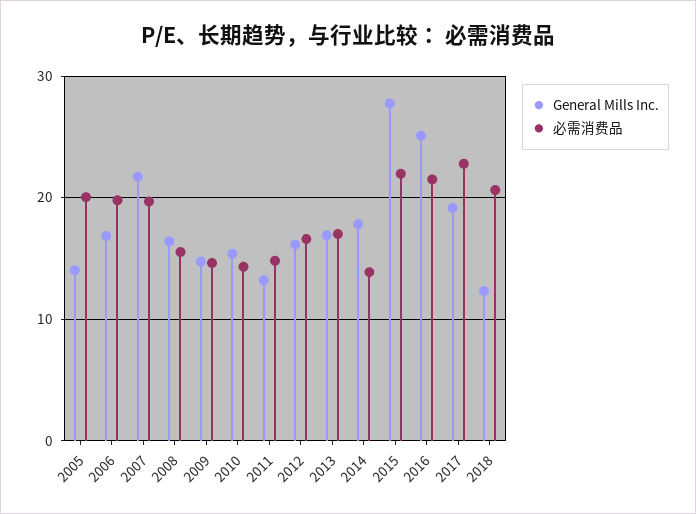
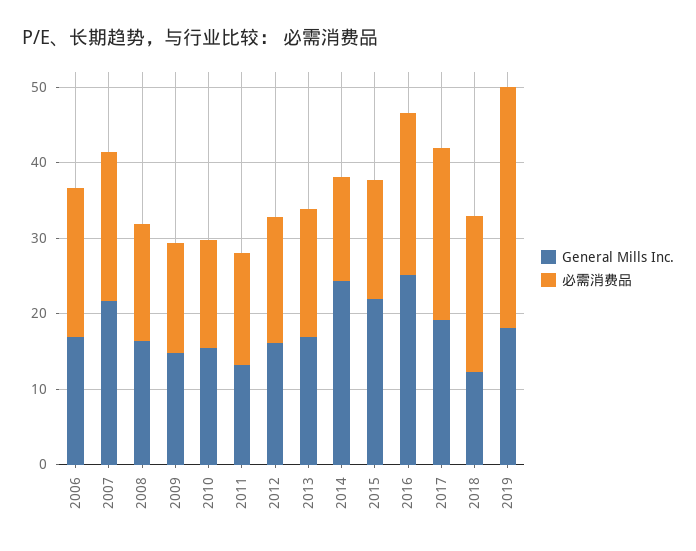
General Mills Inc., 2005: 14 -> none
必需消费品, 2005: 20 -> none
General Mills Inc., 2014: 18 -> 24
General Mills Inc., 2015: 28 -> 22
必需消费品, 2015: 22 -> 16
General Mills Inc., 2019: none -> 18
必需消费品, 2019: none -> 32

